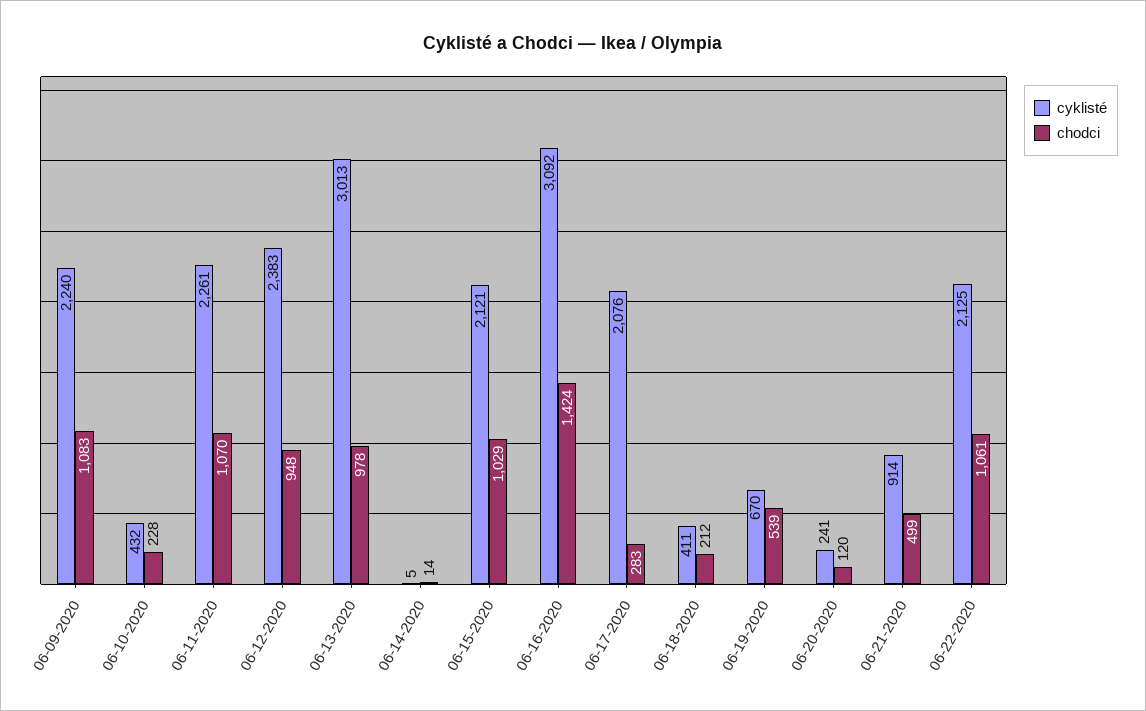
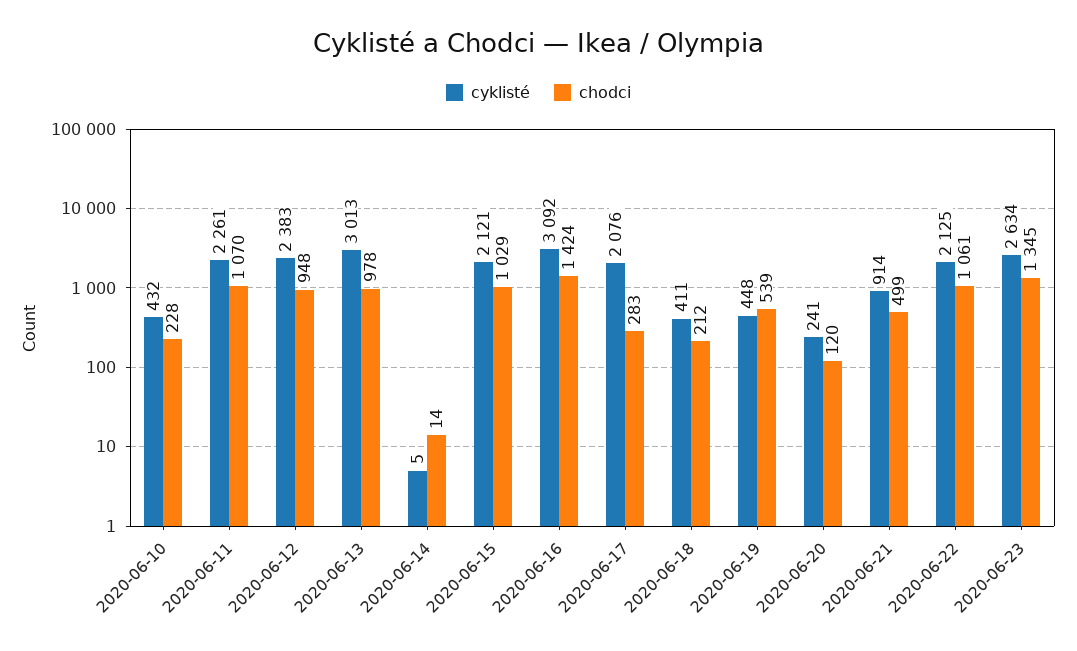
cyklisté, 06-09-2020: 2240 -> none
chodci, 06-09-2020: 1083 -> none
cyklisté, 06-19-2020: 670 -> 448
cyklisté, 2020-06-23: none -> 2634
chodci, 2020-06-23: none -> 1345

